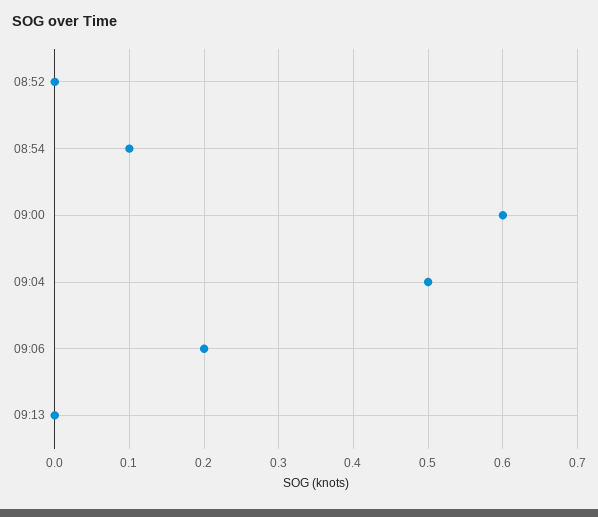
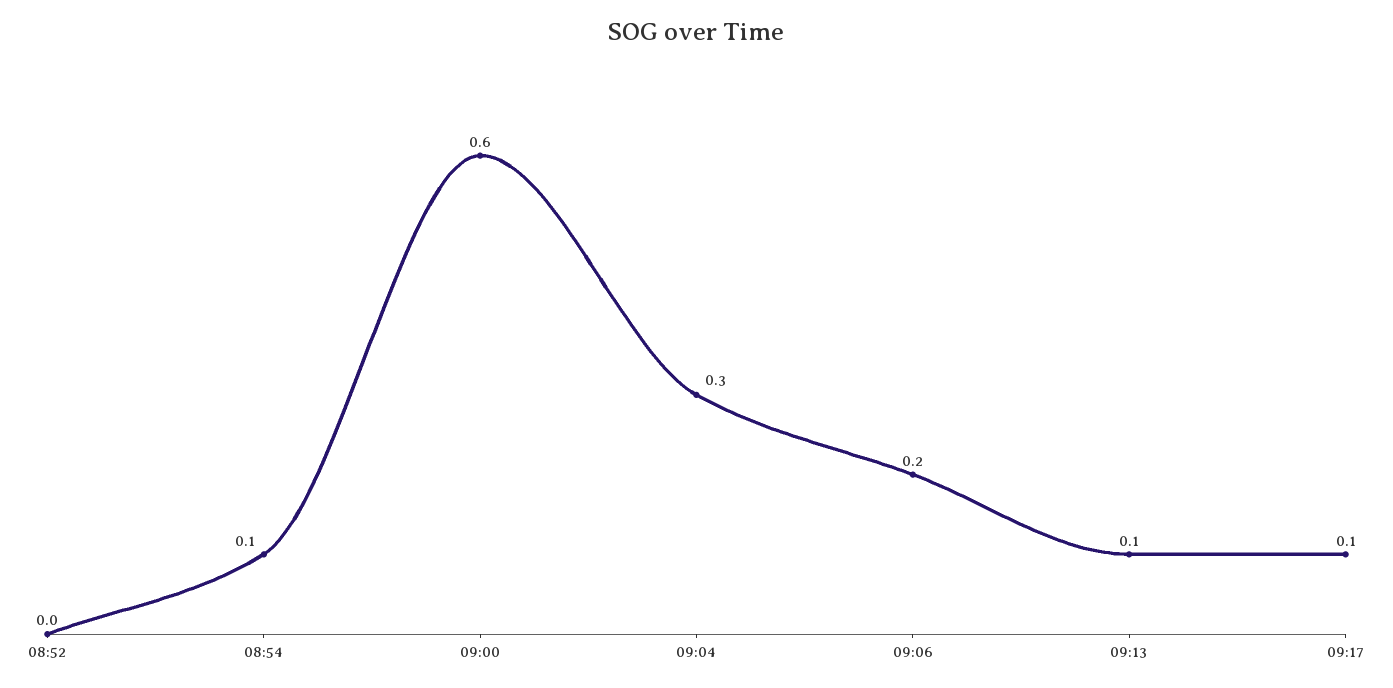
09:04: 0.5 -> 0.3
09:13: 0 -> 0.1
09:17: none -> 0.1

